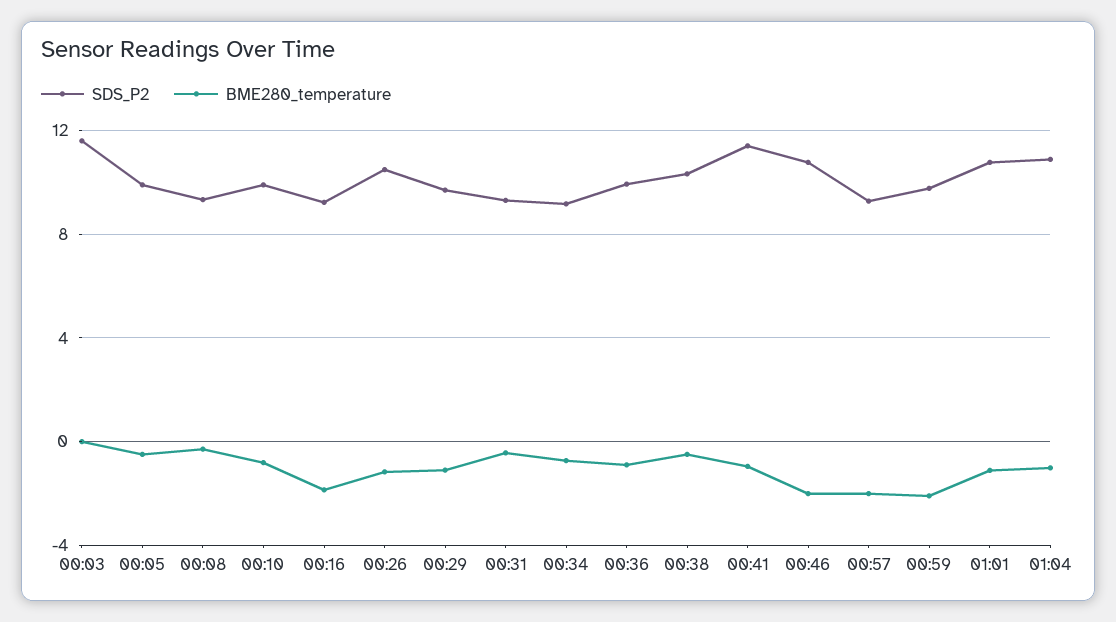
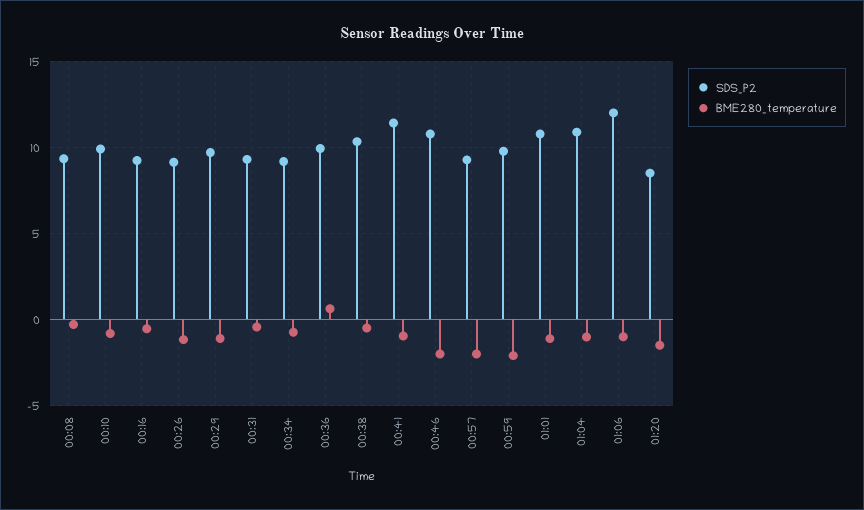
SDS_P2, 00:03: 11.5 -> none
BME280_temperature, 00:03: 0 -> none
SDS_P2, 00:05: 10 -> none
BME280_temperature, 00:05: -0.5 -> none
BME280_temperature, 00:16: -2 -> -0.5
SDS_P2, 00:26: 10.5 -> 9
BME280_temperature, 00:36: -1 -> 0.5
SDS_P2, 01:06: none -> 12
BME280_temperature, 01:06: none -> -1
SDS_P2, 01:20: none -> 8.5
BME280_temperature, 01:20: none -> -1.5

